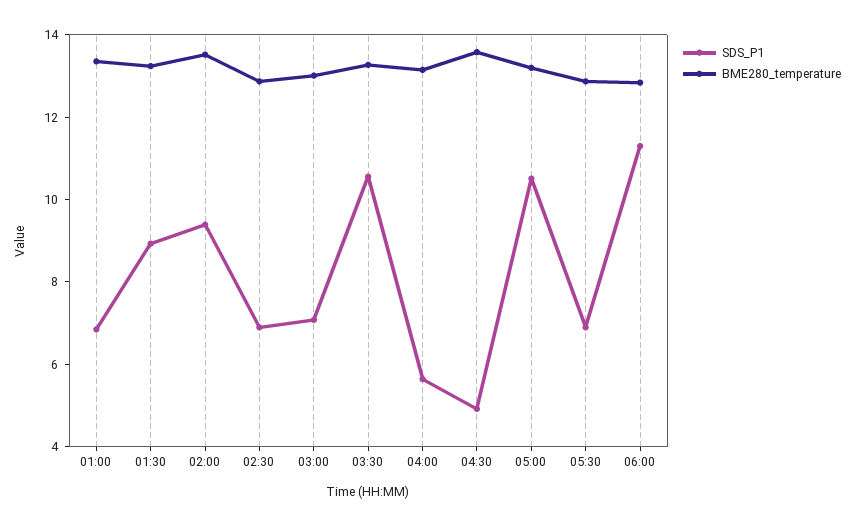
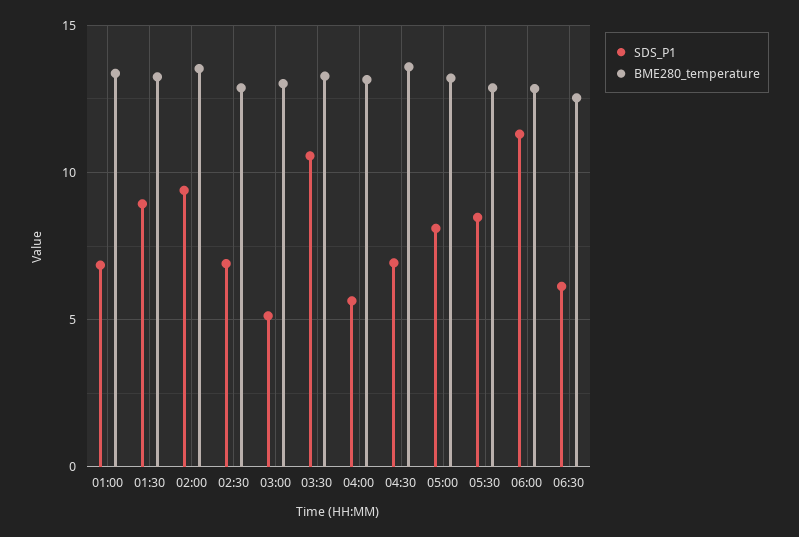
SDS_P1, 03:00: 7 -> 5
SDS_P1, 04:30: 5 -> 7
SDS_P1, 05:00: 10.5 -> 8
SDS_P1, 05:30: 7 -> 8.5
SDS_P1, 06:30: none -> 6
BME280_temperature, 06:30: none -> 12.5

